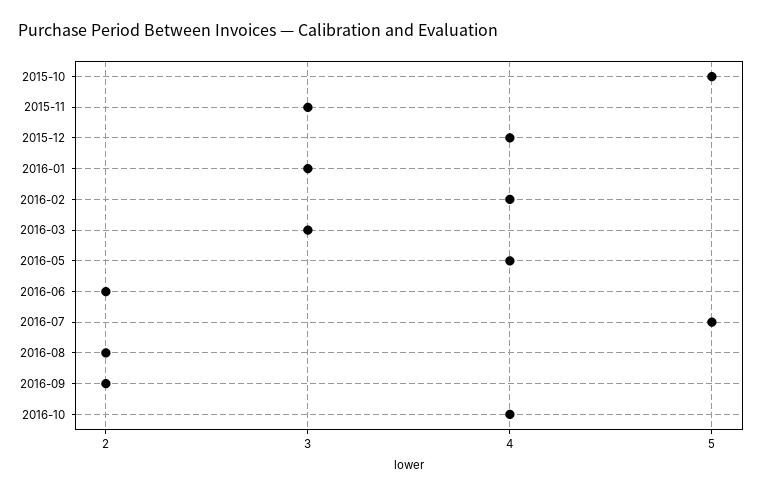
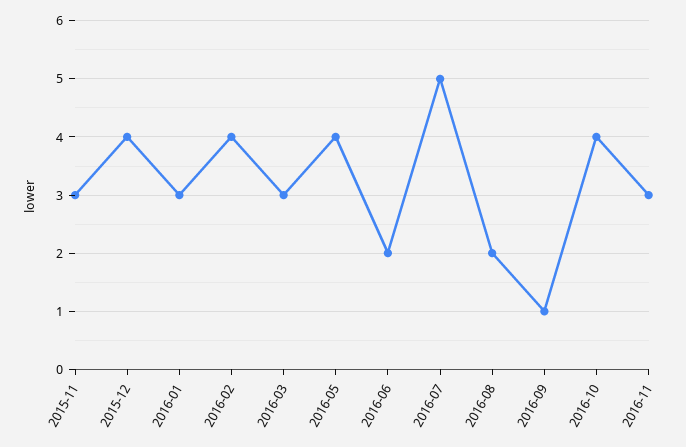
2015-10: 5 -> none
2016-09: 2 -> 1
2016-11: none -> 3

